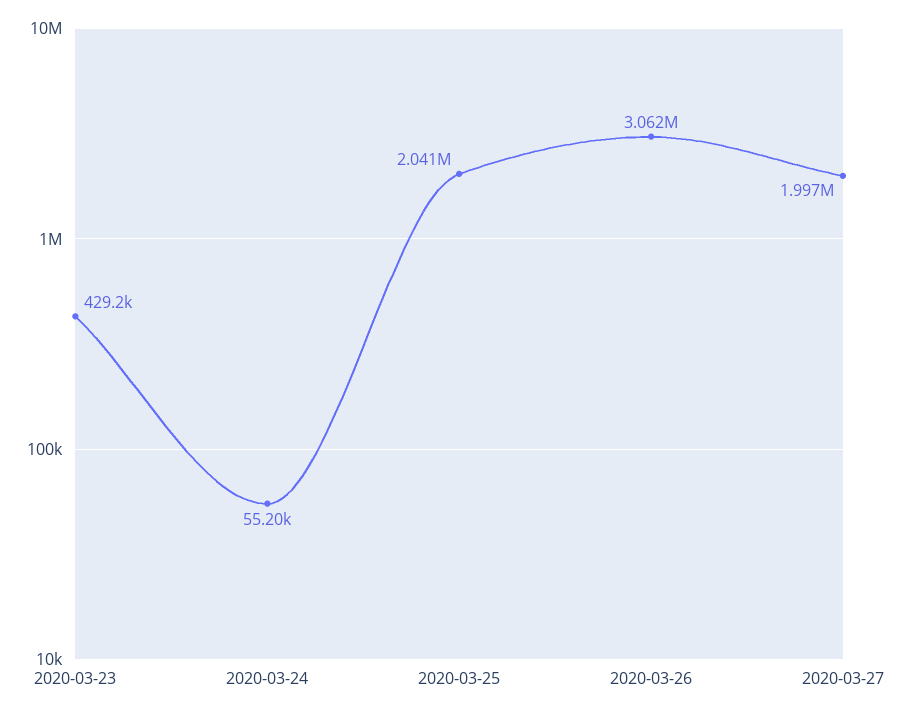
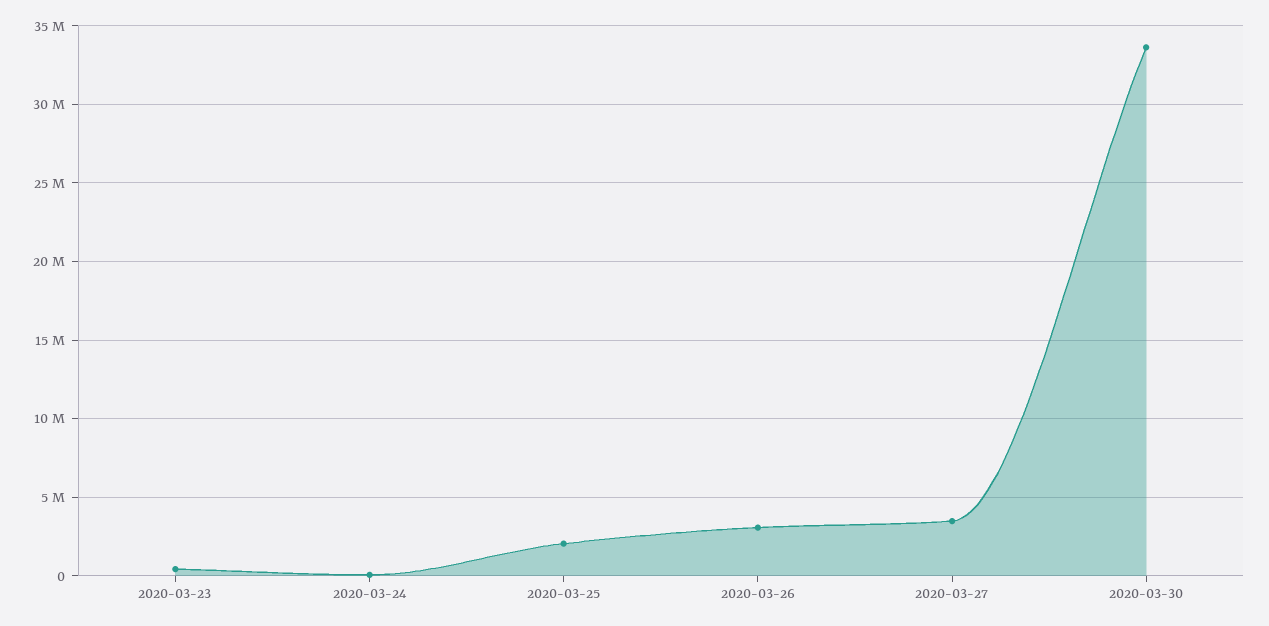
2020-03-27: 1997000 -> 3500000
2020-03-30: none -> 33500000

